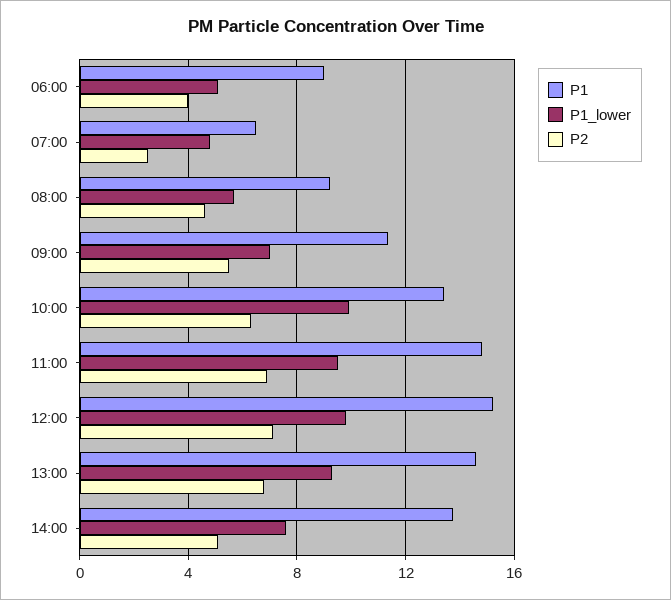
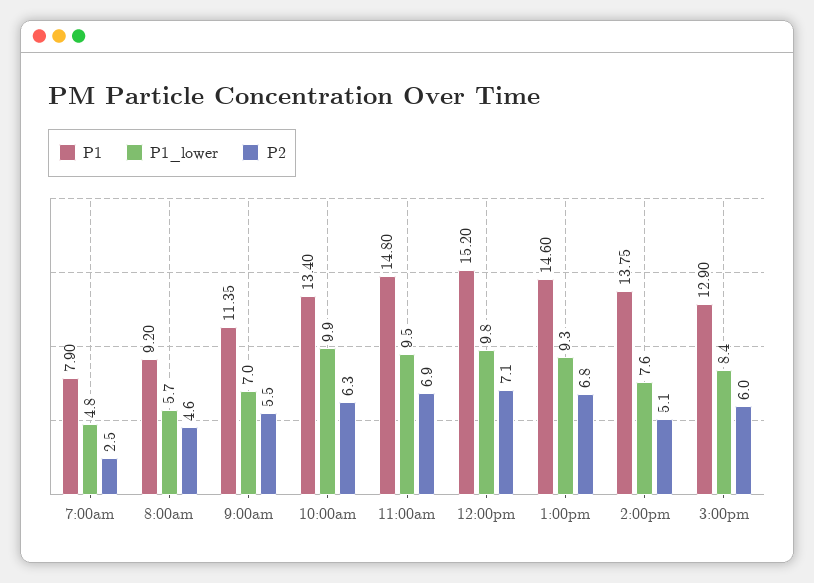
P1, 06:00: 9 -> none
P1_lower, 06:00: 5 -> none
P2, 06:00: 4 -> none
P1, 07:00: 6.5 -> 7.9
P1, 3:00pm: none -> 12.9
P1_lower, 3:00pm: none -> 8.4
P2, 3:00pm: none -> 6

